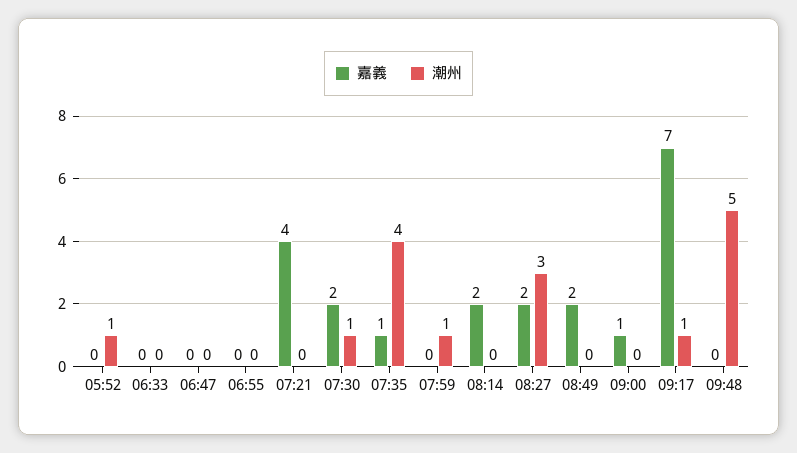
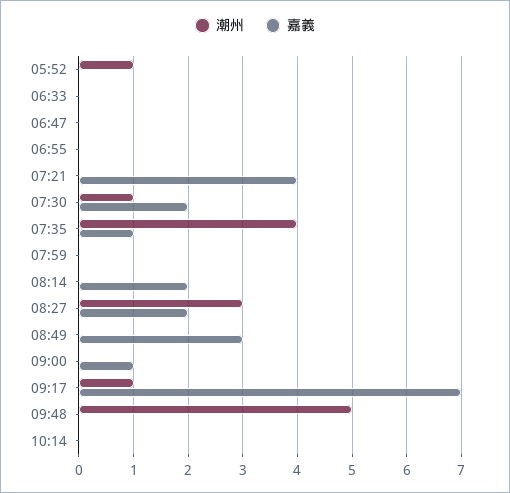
潮州, 07:59: 1 -> 0
嘉義, 08:49: 2 -> 3
潮州, 10:14: none -> 0
嘉義, 10:14: none -> 0

